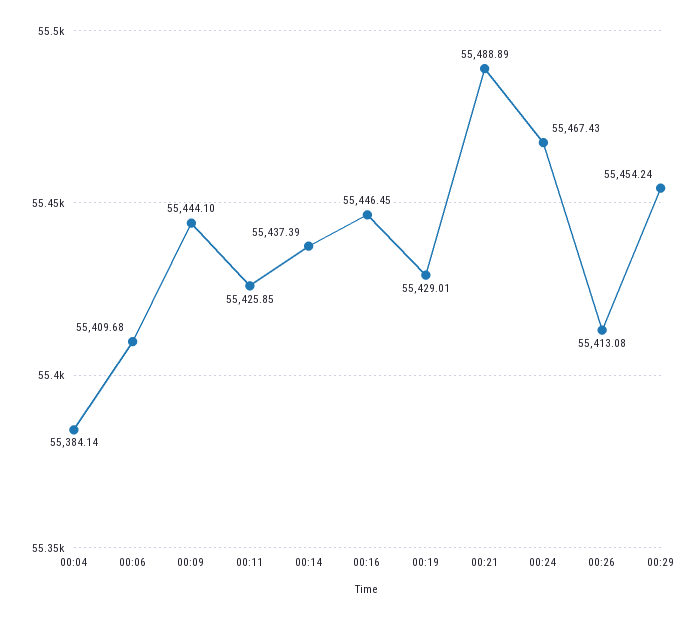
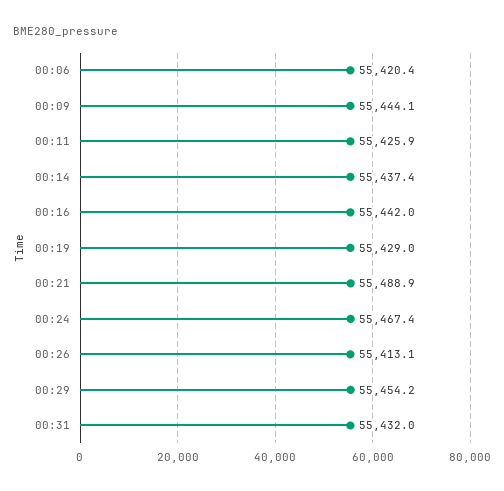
00:04: 55384.14 -> none
00:06: 55409.68 -> 55420.4
00:16: 55446.45 -> 55442
00:31: none -> 55432

